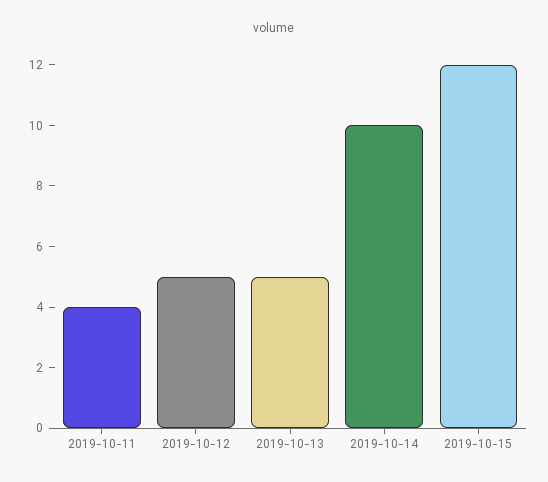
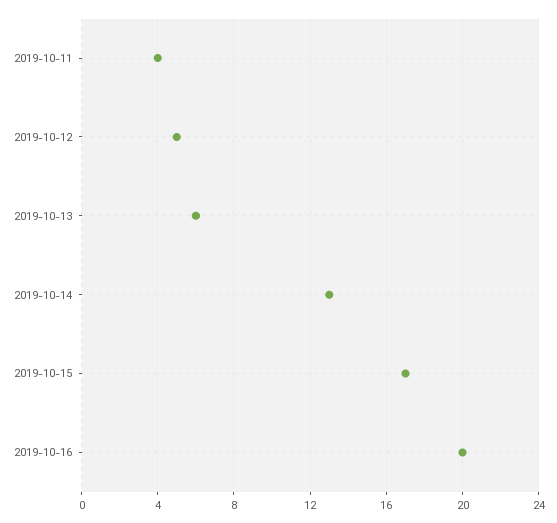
2019-10-13: 5 -> 6
2019-10-14: 10 -> 13
2019-10-15: 12 -> 17
2019-10-16: none -> 20

